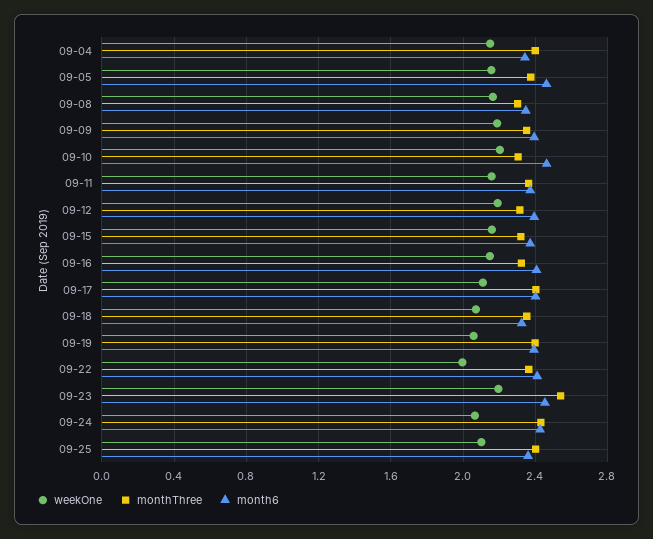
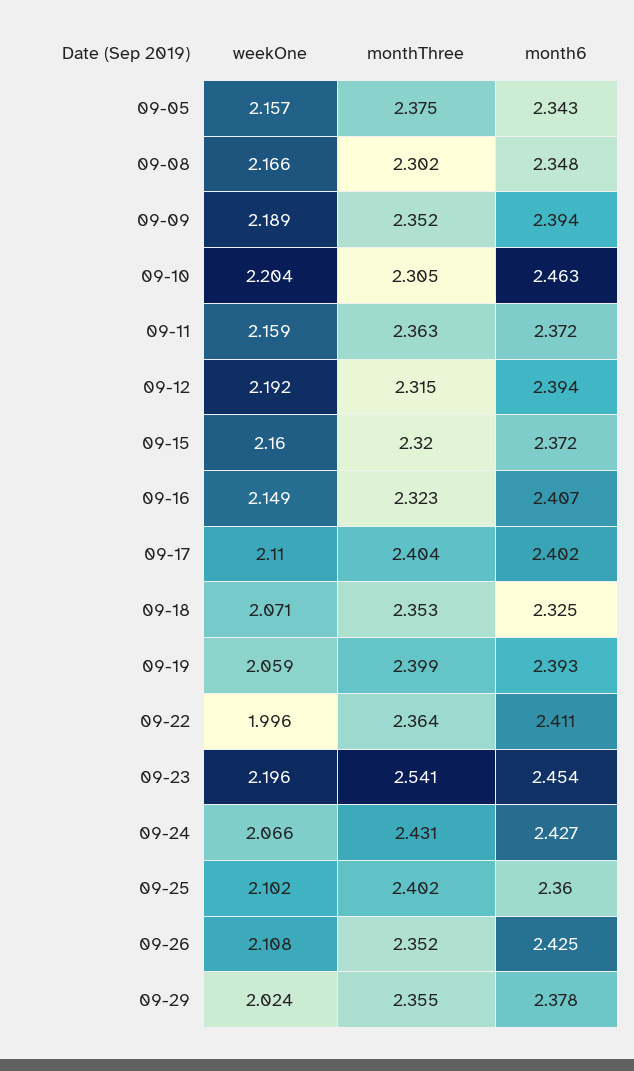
weekOne, 09-04: 2.15 -> none
monthThree, 09-04: 2.4 -> none
month6, 09-04: 2.35 -> none
month6, 09-05: 2.45 -> 2.343
weekOne, 09-26: none -> 2.108
monthThree, 09-26: none -> 2.352
month6, 09-26: none -> 2.425
weekOne, 09-29: none -> 2.024
monthThree, 09-29: none -> 2.355
month6, 09-29: none -> 2.378

